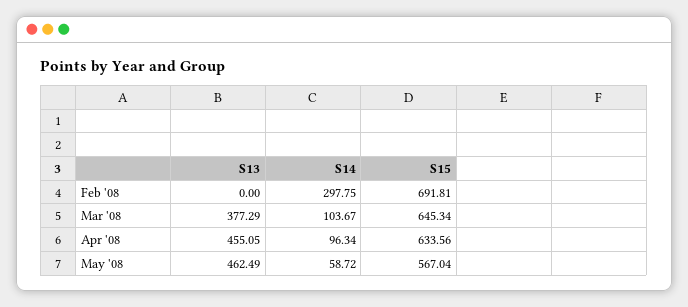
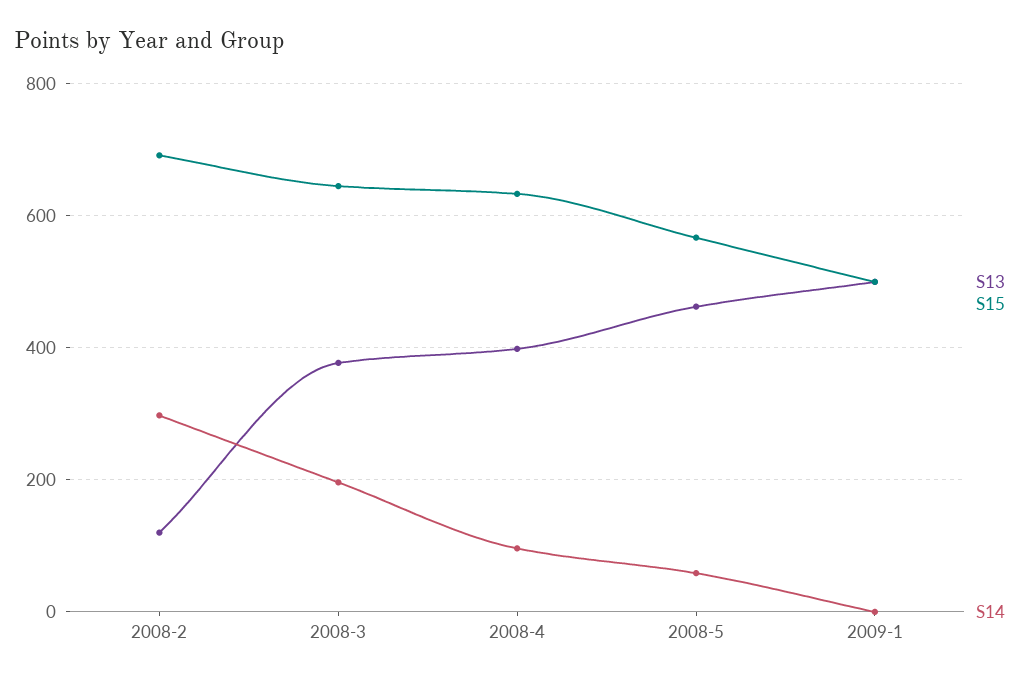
S13, Feb '08: 0 -> 120
S14, Mar '08: 103.67 -> 200
S13, Apr '08: 455.05 -> 400
S13, 2009-1: none -> 500
S15, 2009-1: none -> 500
S14, 2009-1: none -> 0

